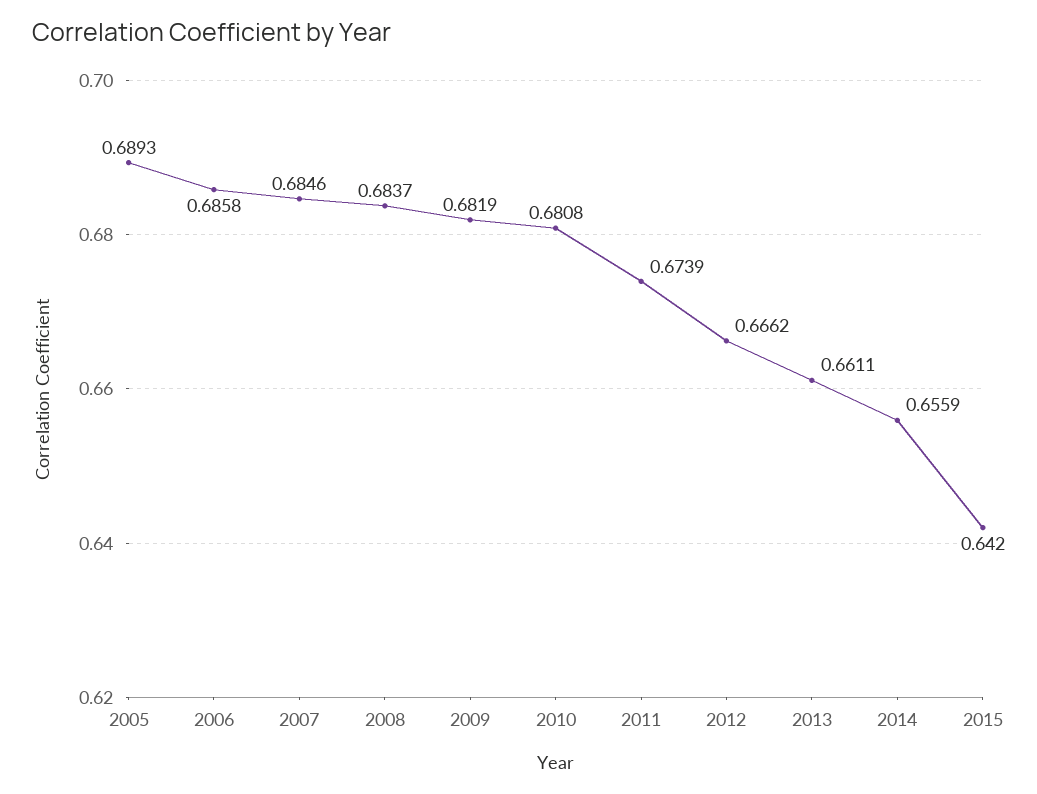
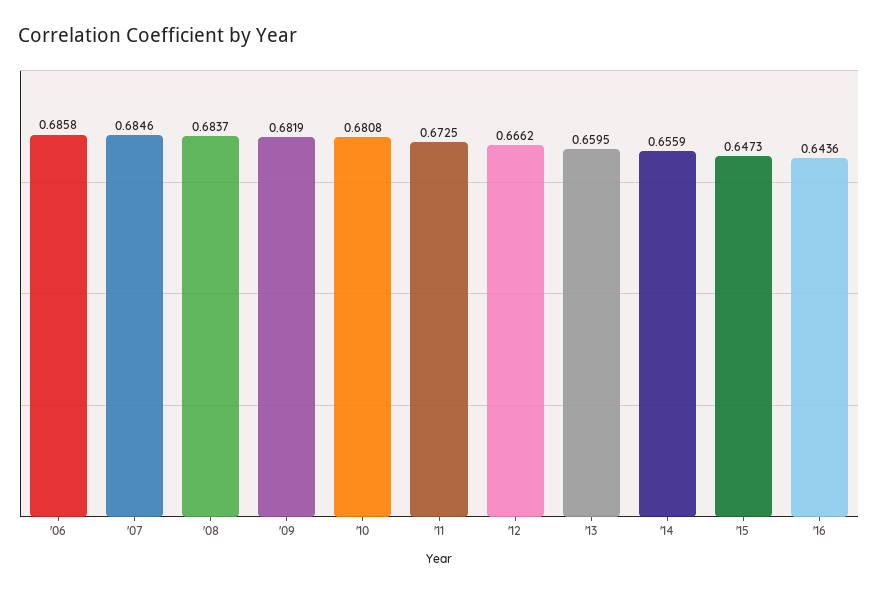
2005: 0.6893 -> none
2011: 0.6739 -> 0.6725
2013: 0.6611 -> 0.6595
2015: 0.642 -> 0.6473
'16: none -> 0.6436

